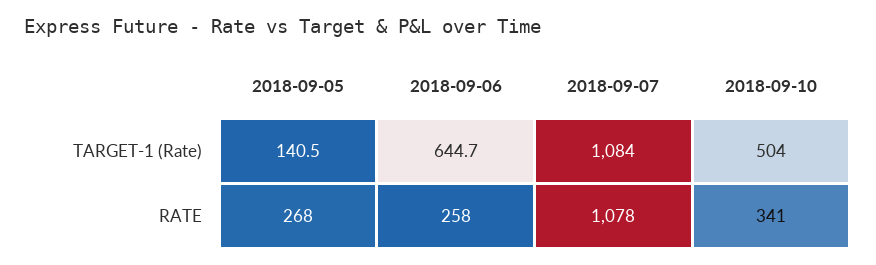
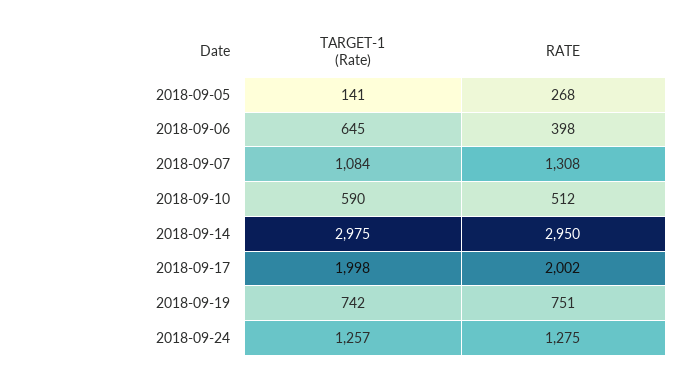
2018-09-10, TARGET-1 (Rate): 504 -> 590
2018-09-06, RATE: 258 -> 398
2018-09-07, RATE: 1078 -> 1308
2018-09-10, RATE: 341 -> 512
2018-09-14, TARGET-1 (Rate): none -> 2975
2018-09-14, RATE: none -> 2950
2018-09-17, TARGET-1 (Rate): none -> 1998
2018-09-17, RATE: none -> 2002
2018-09-19, TARGET-1 (Rate): none -> 742
2018-09-19, RATE: none -> 751
2018-09-24, TARGET-1 (Rate): none -> 1257
2018-09-24, RATE: none -> 1275

